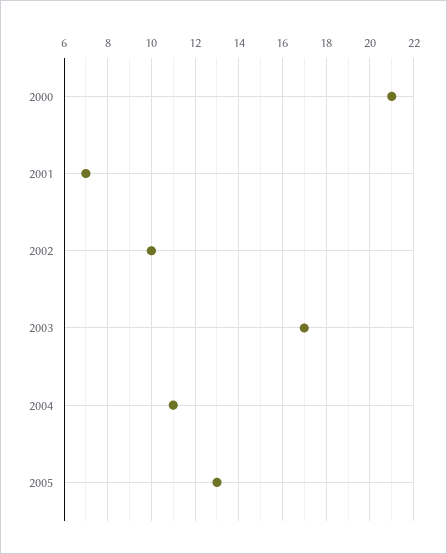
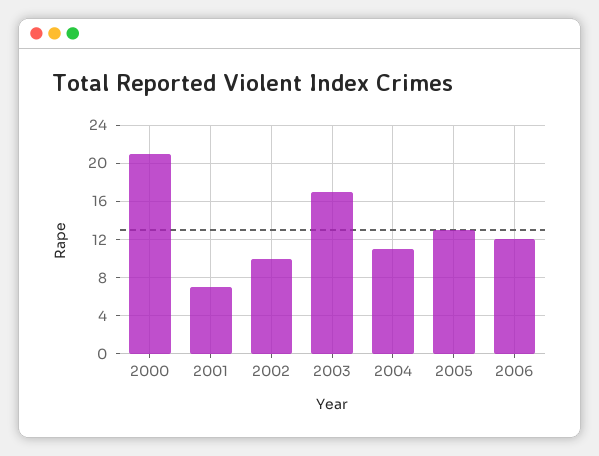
2006: none -> 12

